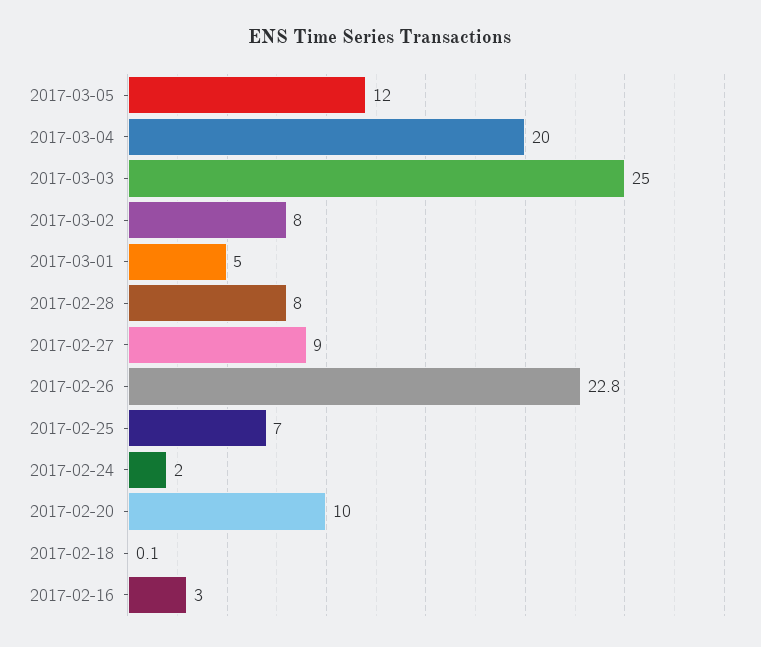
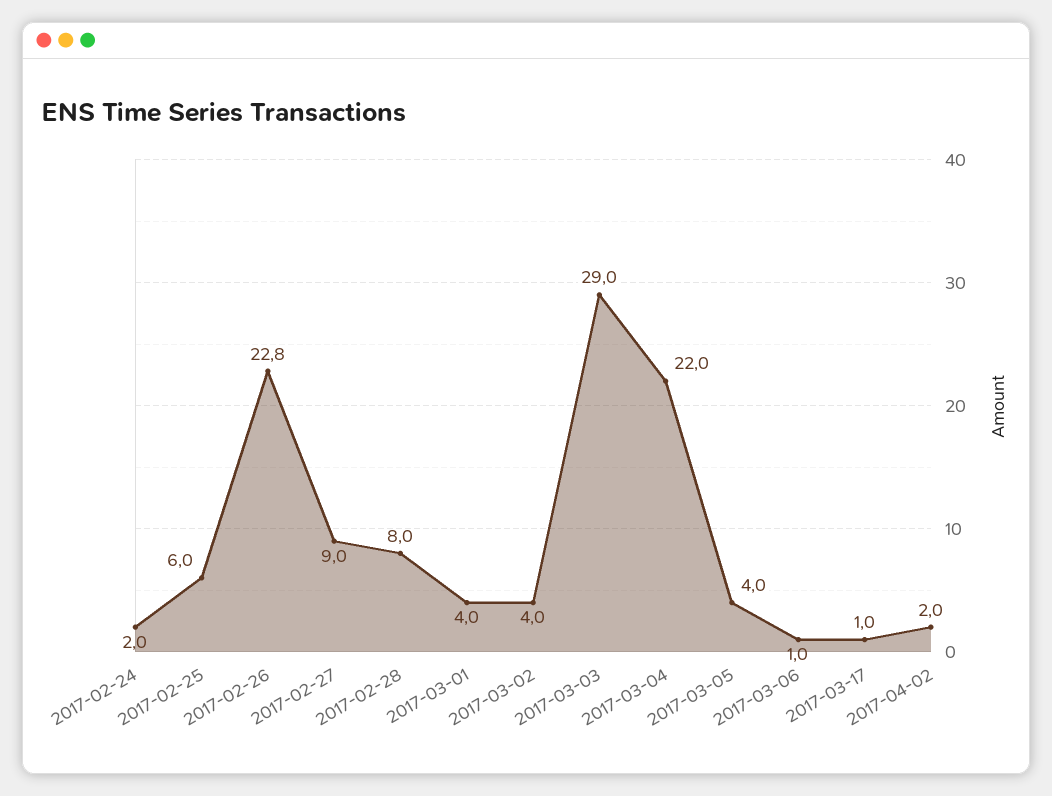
2017-03-05: 12 -> 4
2017-03-04: 20 -> 22
2017-03-03: 25 -> 29
2017-03-02: 8 -> 4
2017-03-01: 5 -> 4
2017-02-25: 7 -> 6
2017-02-20: 10 -> none
2017-02-18: 0.1 -> none
2017-02-16: 3 -> none
2017-03-06: none -> 1
2017-03-17: none -> 1
2017-04-02: none -> 2

